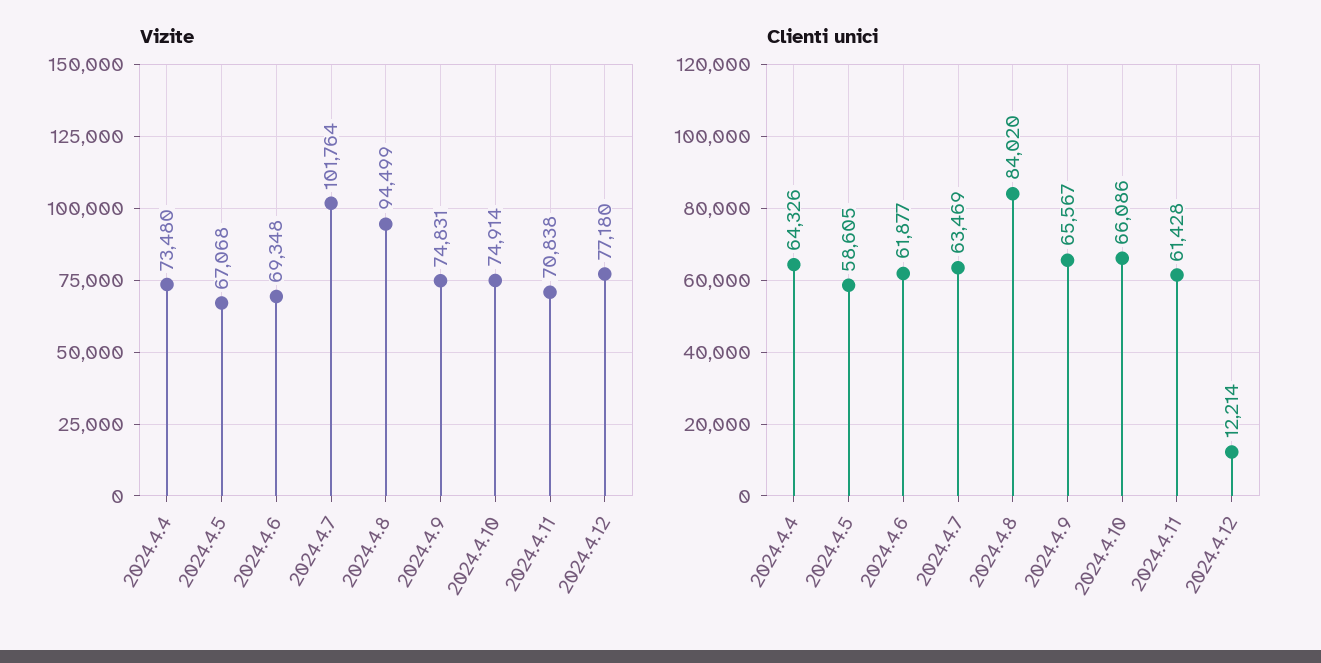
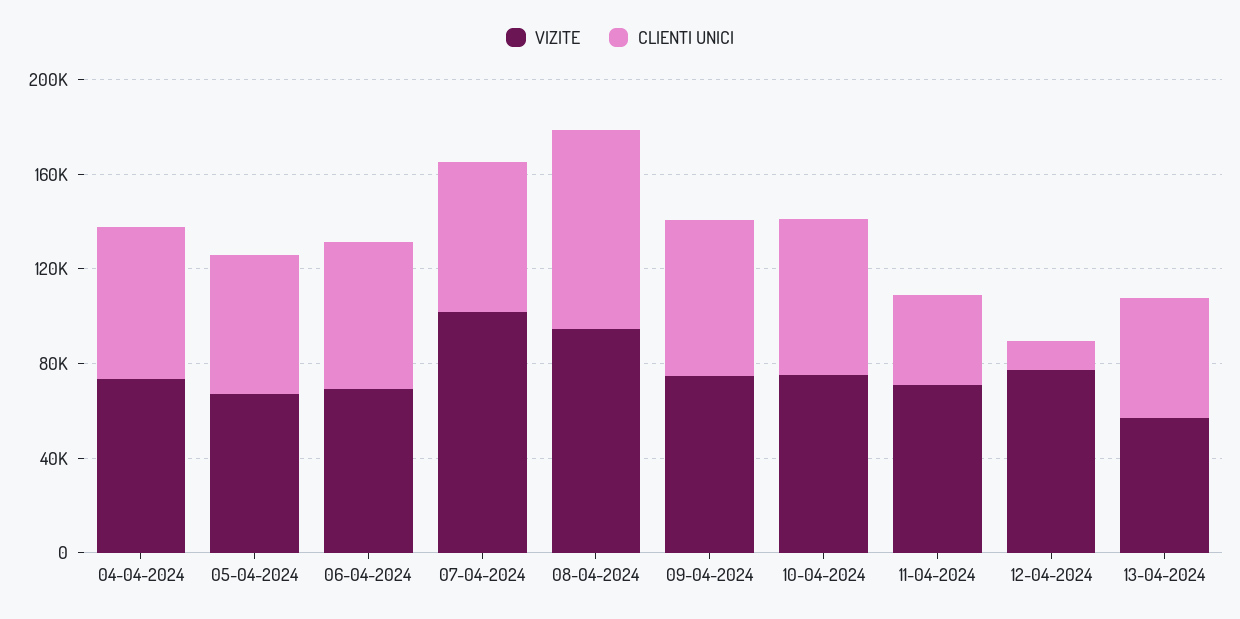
Clienti unici, 2024.4.11: 61428 -> 40000
Vizite, 13-04-2024: none -> 60000
Clienti unici, 13-04-2024: none -> 50000

